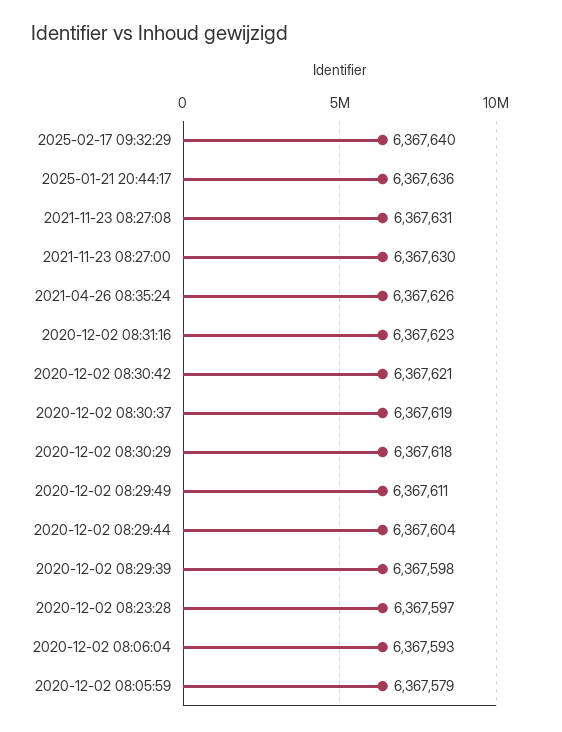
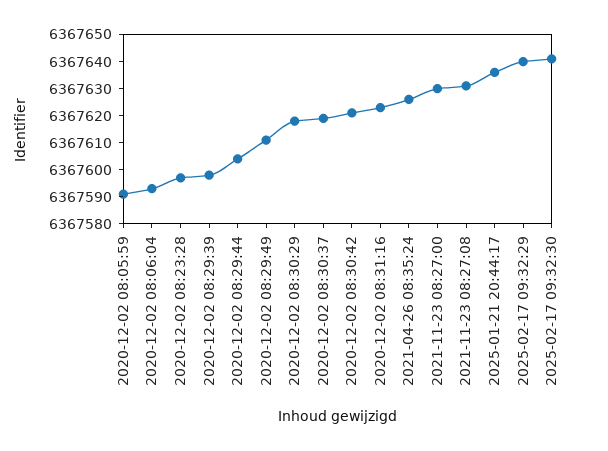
2020-12-02 08:05:59: 6367579 -> 6367590
2025-02-17 09:32:30: none -> 6367640

